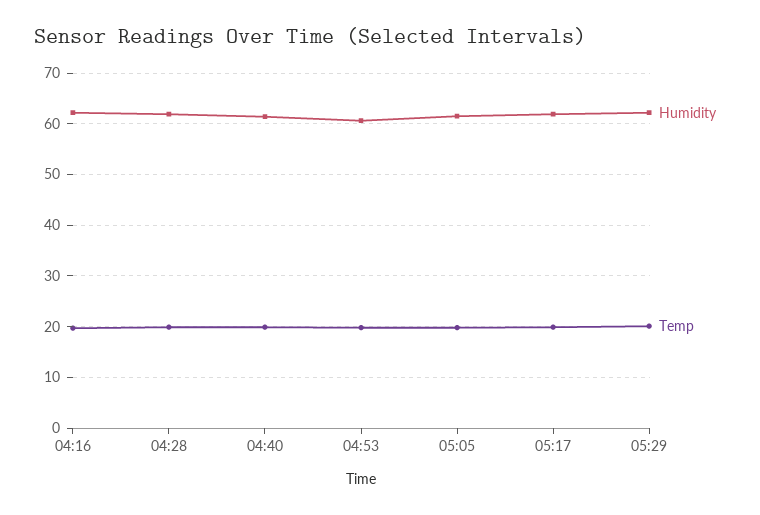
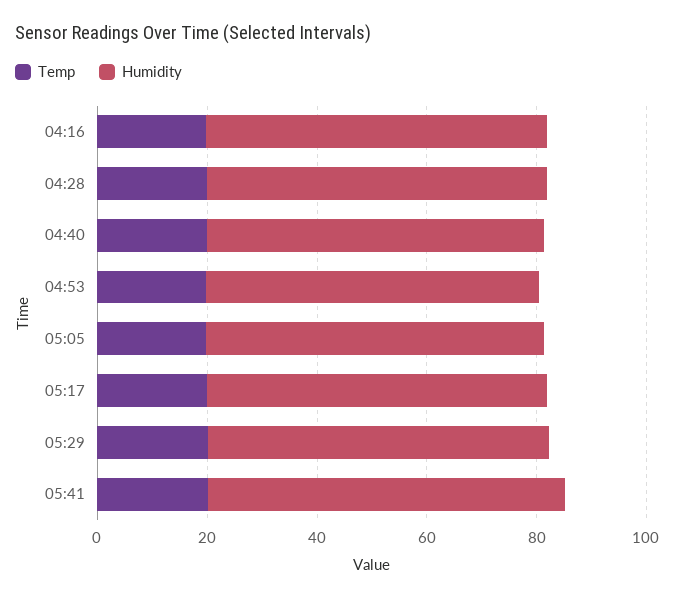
Temp, 05:41: none -> 20
Humidity, 05:41: none -> 65

